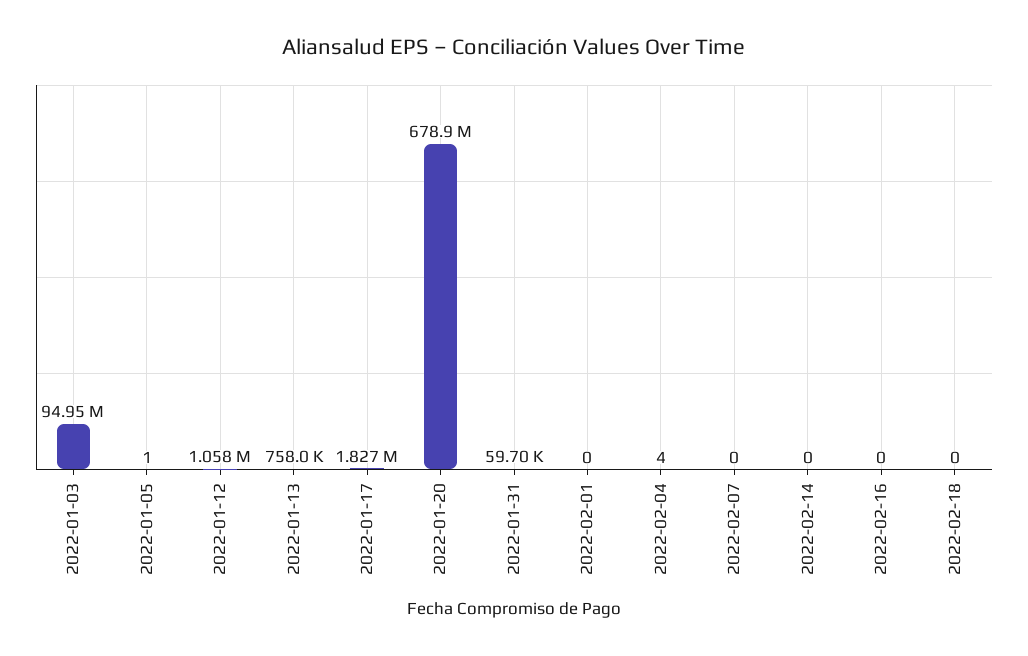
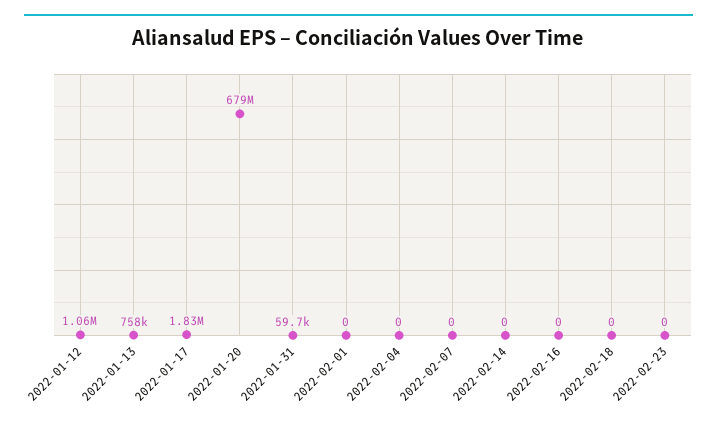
2022-01-03: 94950000 -> none
2022-01-05: 1 -> none
2022-02-04: 4 -> 0
2022-02-23: none -> 0

